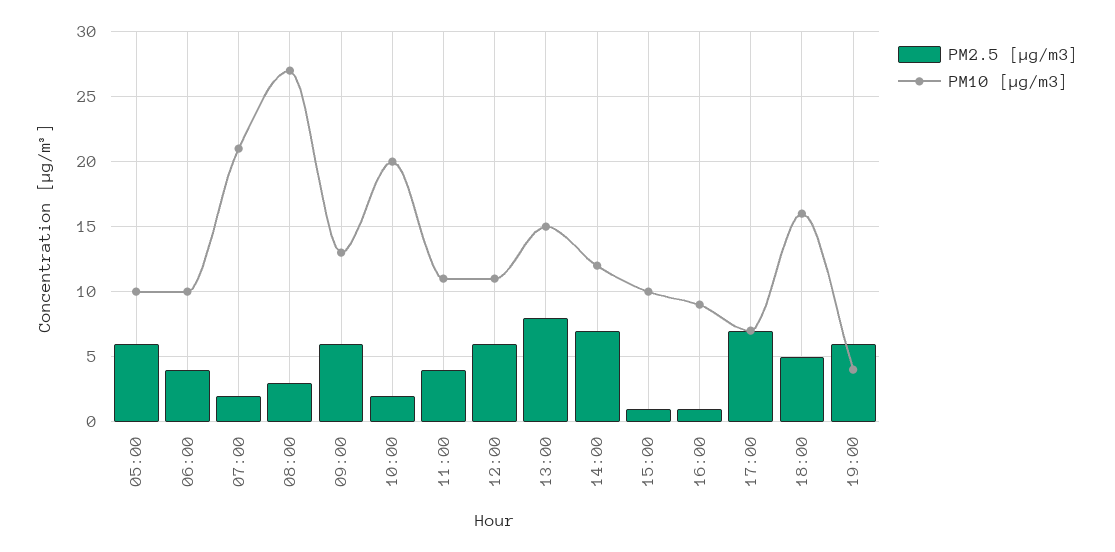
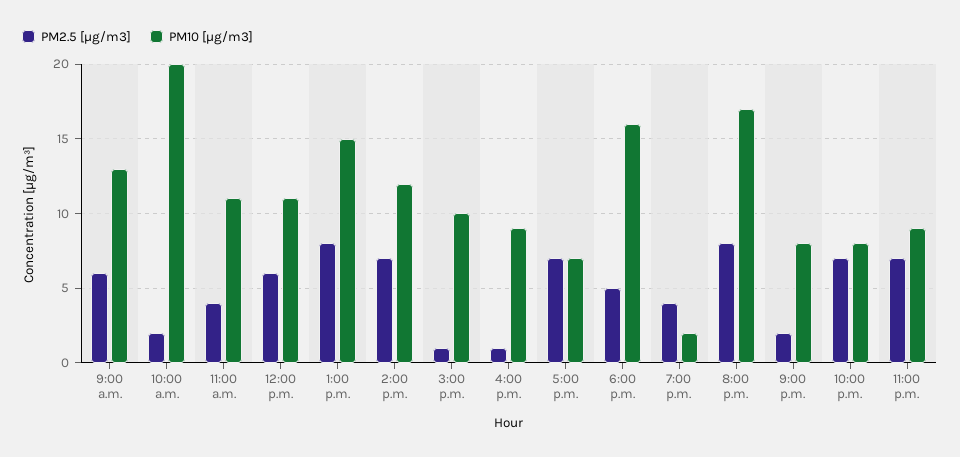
PM2.5 [µg/m3], 05:00: 6 -> none
PM10 [µg/m3], 05:00: 10 -> none
PM2.5 [µg/m3], 06:00: 4 -> none
PM10 [µg/m3], 06:00: 10 -> none
PM2.5 [µg/m3], 07:00: 2 -> none
PM10 [µg/m3], 07:00: 21 -> none
PM2.5 [µg/m3], 08:00: 3 -> none
PM10 [µg/m3], 08:00: 27 -> none
PM2.5 [µg/m3], 19:00: 6 -> 4
PM10 [µg/m3], 19:00: 4 -> 2
PM2.5 [µg/m3], 8:00 p.m.: none -> 8
PM10 [µg/m3], 8:00 p.m.: none -> 17
PM2.5 [µg/m3], 9:00 p.m.: none -> 2
PM10 [µg/m3], 9:00 p.m.: none -> 8
PM2.5 [µg/m3], 10:00 p.m.: none -> 7
PM10 [µg/m3], 10:00 p.m.: none -> 8
PM2.5 [µg/m3], 11:00 p.m.: none -> 7
PM10 [µg/m3], 11:00 p.m.: none -> 9

